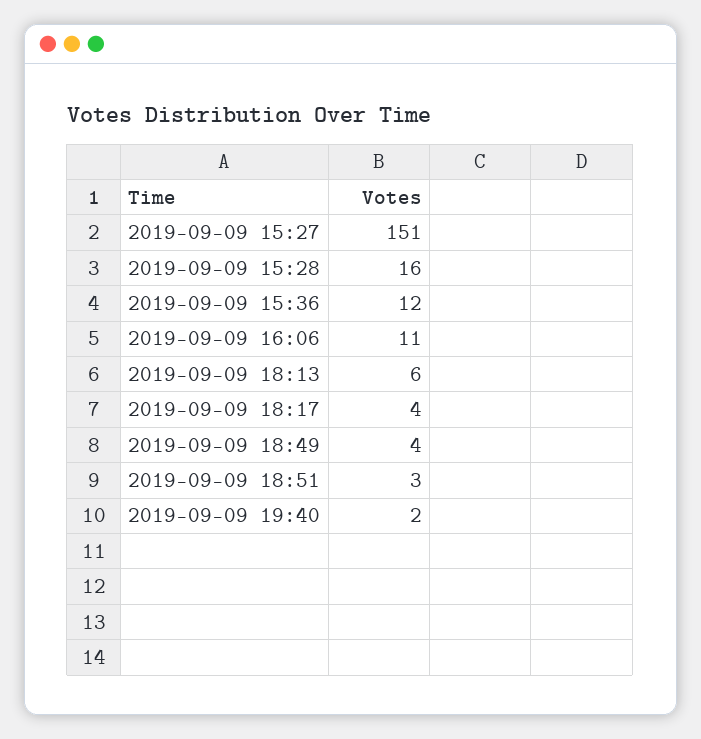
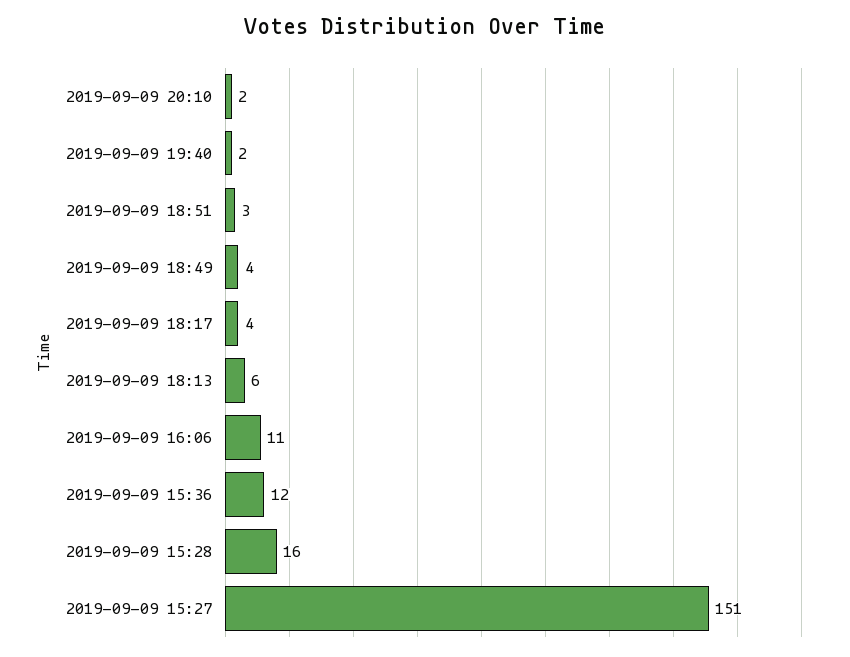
2019-09-09 20:10: none -> 2

